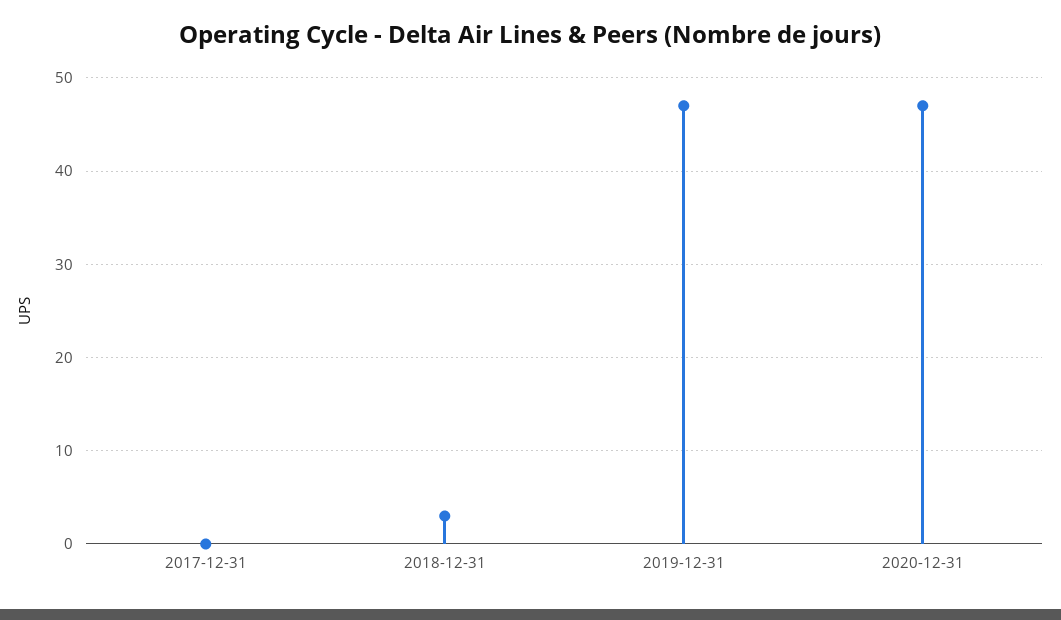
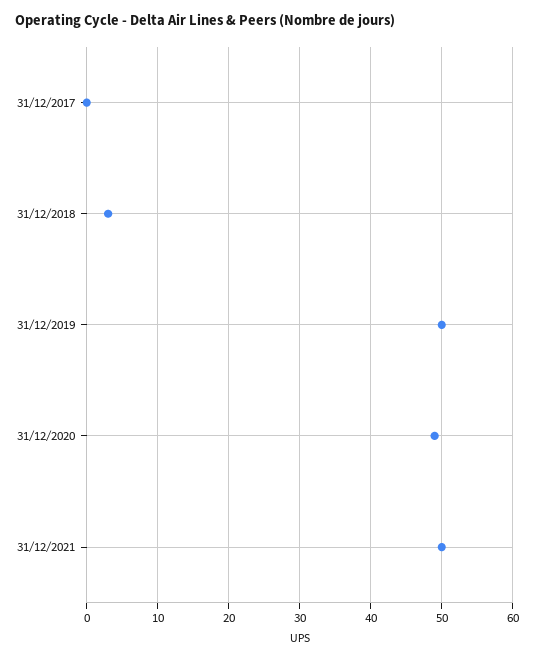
2019-12-31: 47 -> 50
2020-12-31: 47 -> 49
31/12/2021: none -> 50

